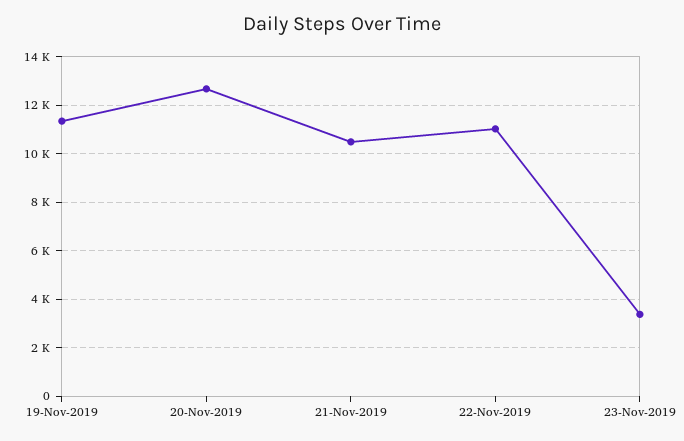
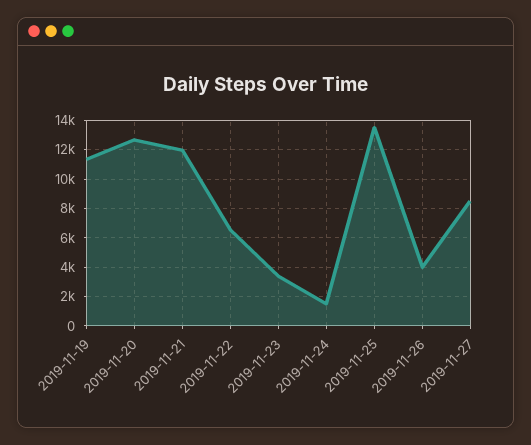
21-Nov-2019: 10500 -> 12000
22-Nov-2019: 11000 -> 6500
2019-11-24: none -> 1500
2019-11-25: none -> 13500
2019-11-26: none -> 4000
2019-11-27: none -> 8500

